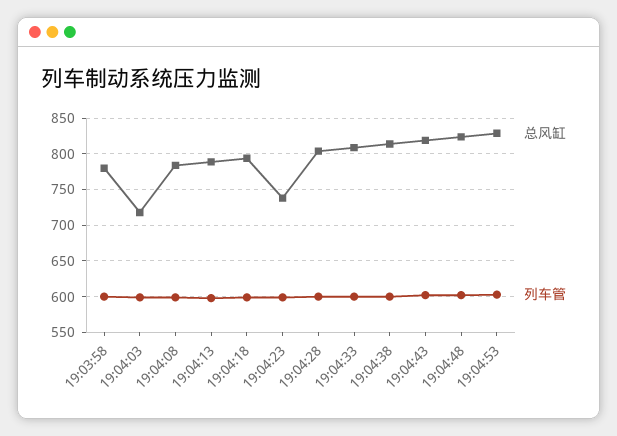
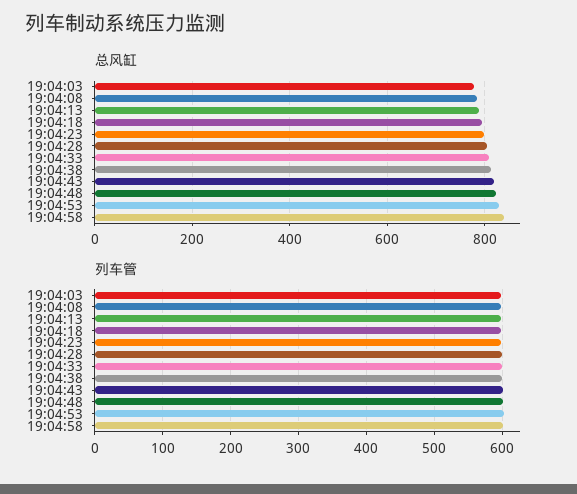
总风缸, 19:03:58: 780 -> none
列车管, 19:03:58: 600 -> none
总风缸, 19:04:03: 720 -> 780
总风缸, 19:04:23: 740 -> 800
总风缸, 19:04:58: none -> 840
列车管, 19:04:58: none -> 600

